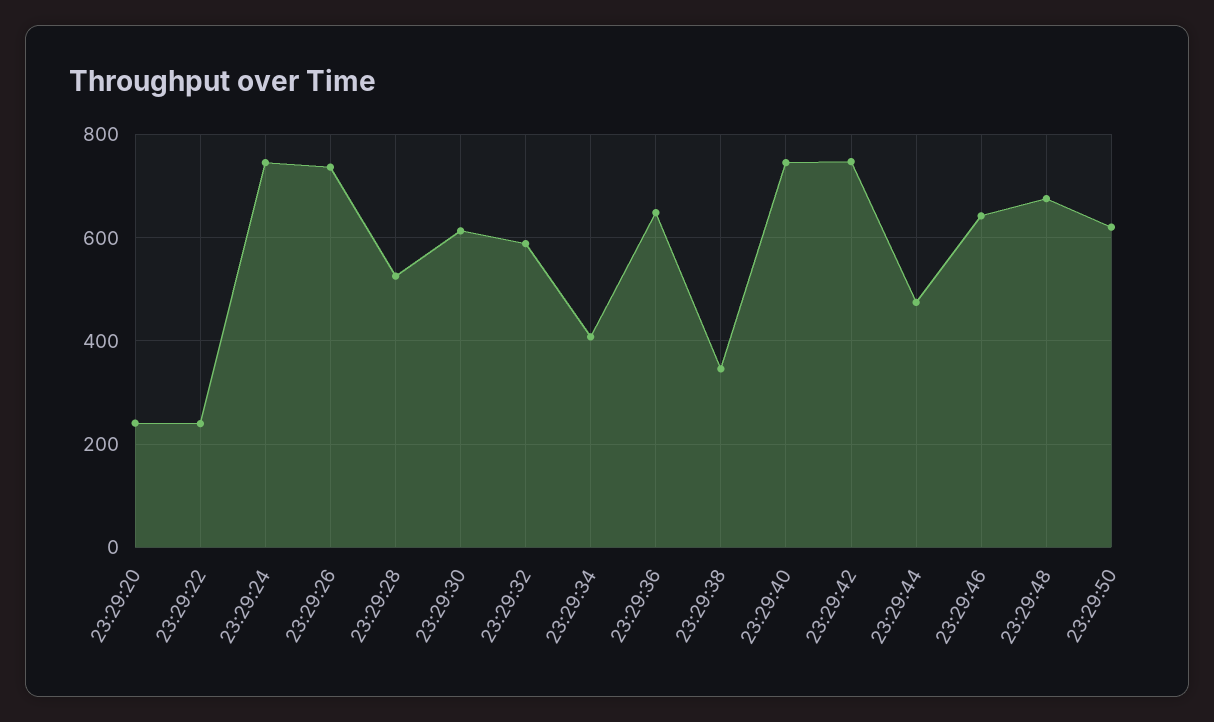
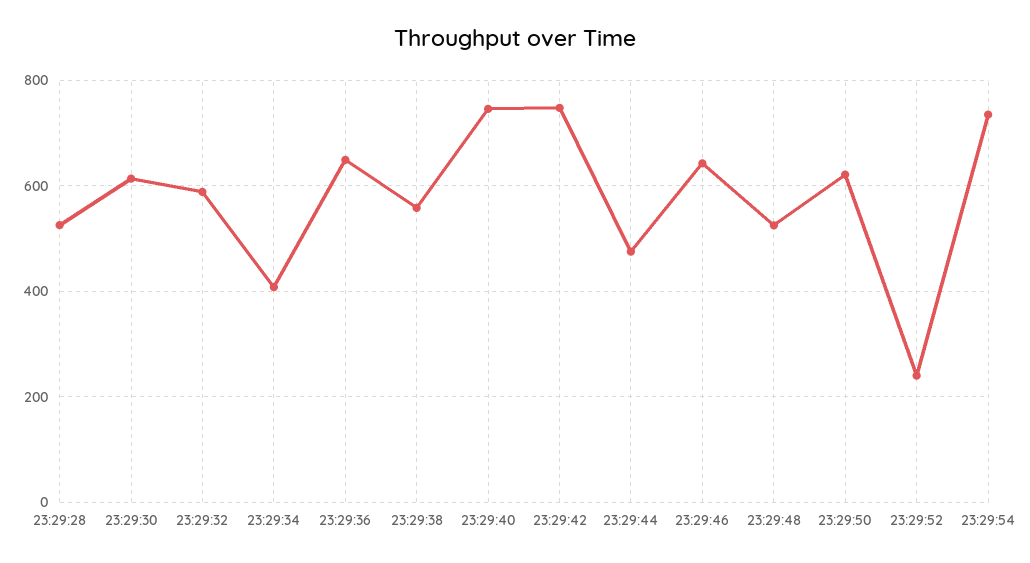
23:29:20: 240 -> none
23:29:22: 240 -> none
23:29:24: 740 -> none
23:29:26: 740 -> none
23:29:38: 340 -> 560
23:29:48: 680 -> 520
23:29:52: none -> 240
23:29:54: none -> 740

